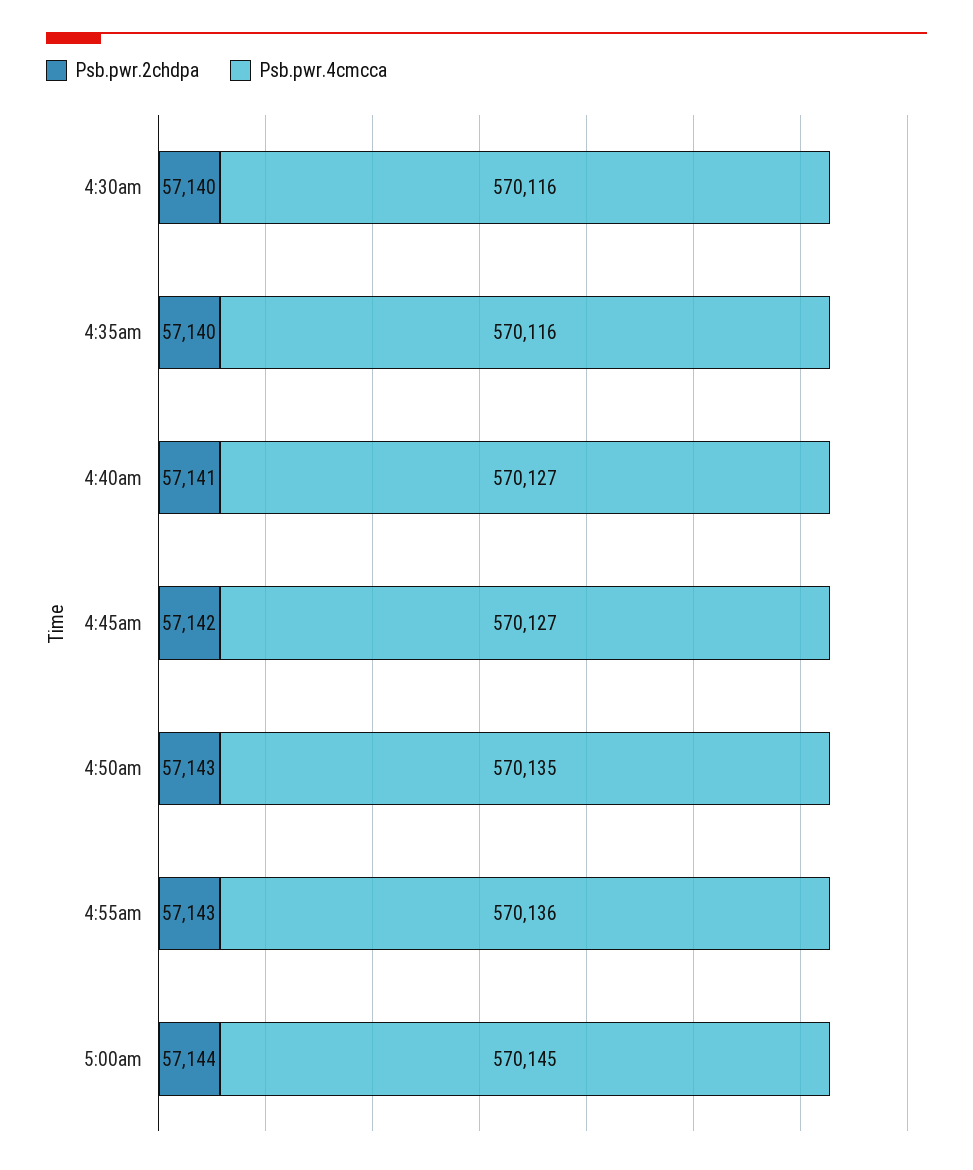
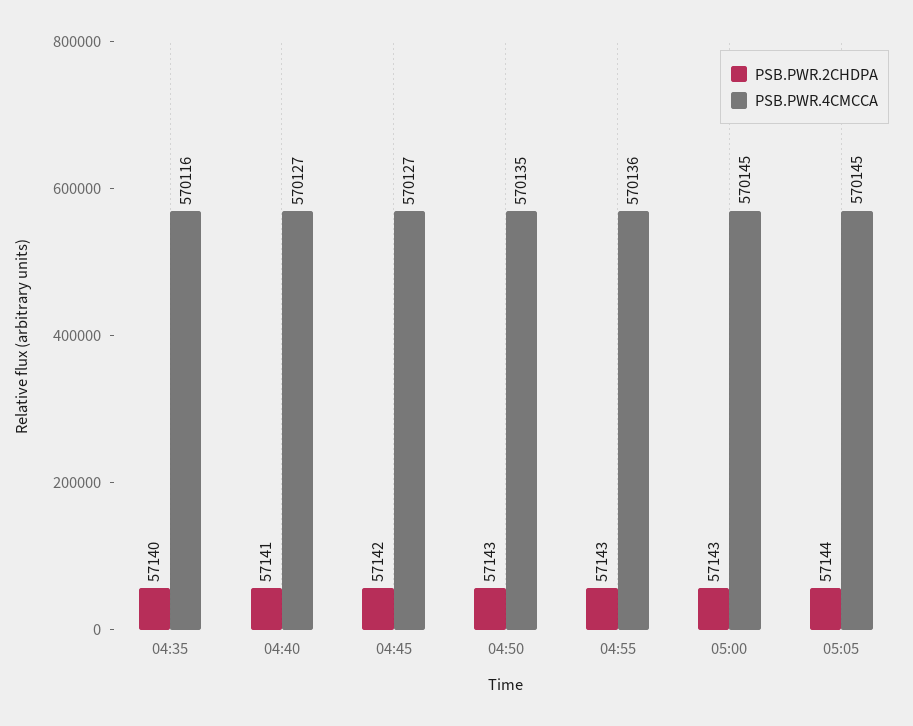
Psb.pwr.2chdpa, 4:30am: 57140 -> none
Psb.pwr.4cmcca, 4:30am: 570116 -> none
Psb.pwr.2chdpa, 5:00am: 57144 -> 57143
Psb.pwr.2chdpa, 05:05: none -> 57144
Psb.pwr.4cmcca, 05:05: none -> 570145

